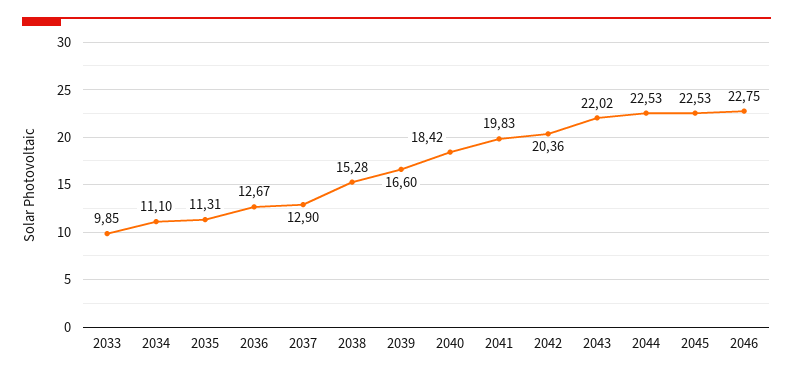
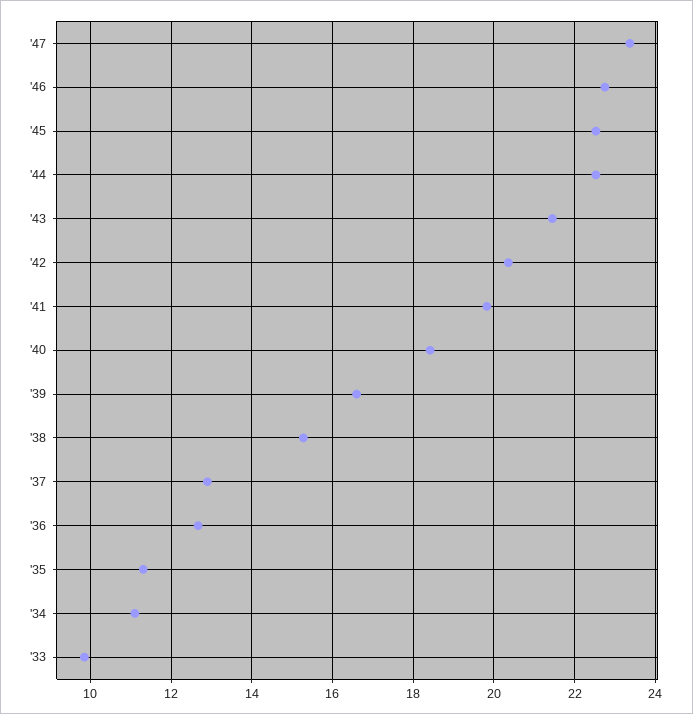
2043: 22.02 -> 21.4
'47: none -> 23.4

